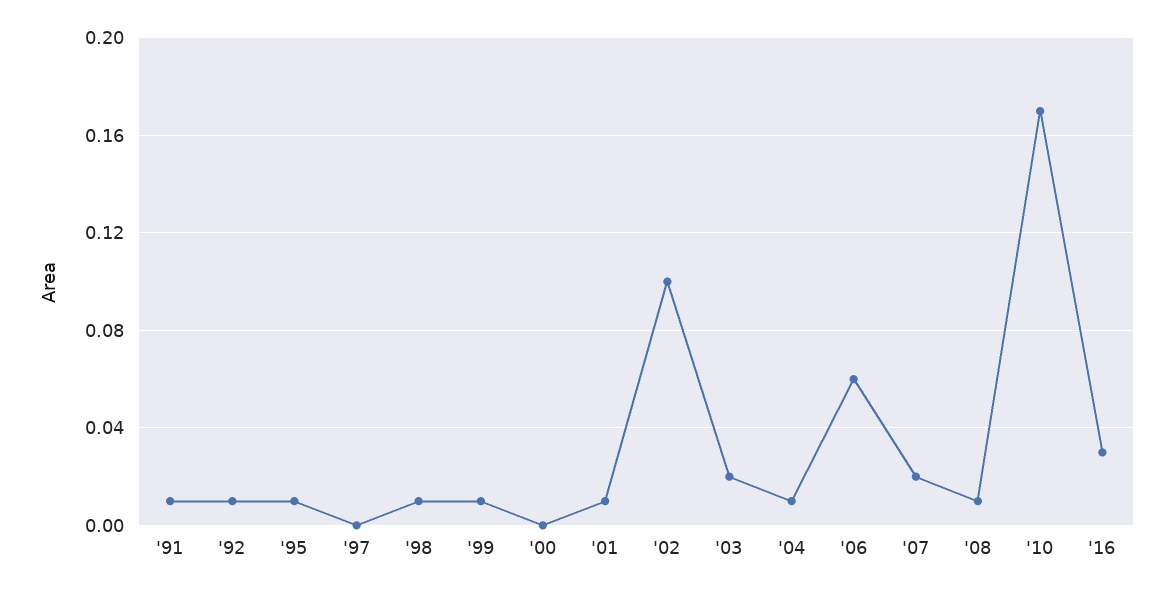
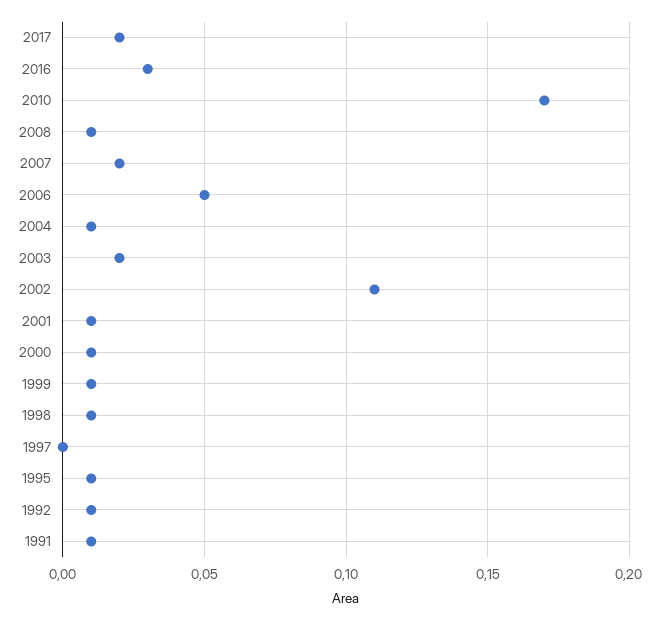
'00: 0 -> 0.01
'02: 0.1 -> 0.11
'06: 0.06 -> 0.05
2017: none -> 0.02

